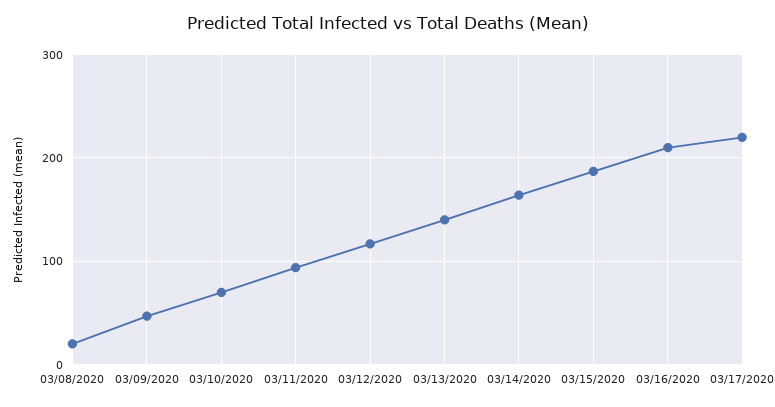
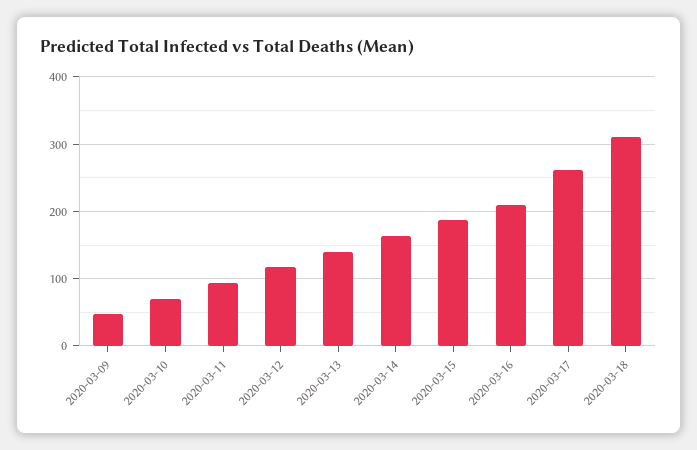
03/08/2020: 20 -> none
03/17/2020: 220 -> 260
2020-03-18: none -> 310

